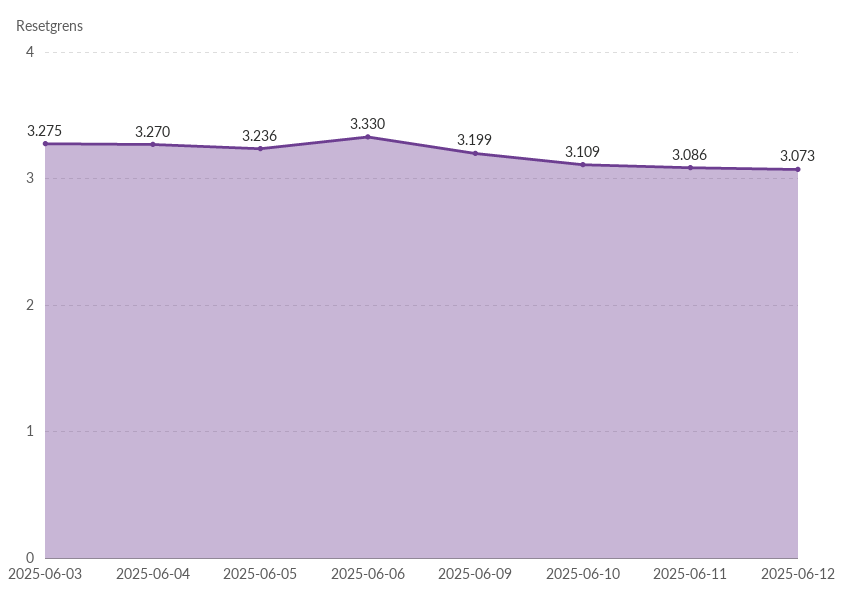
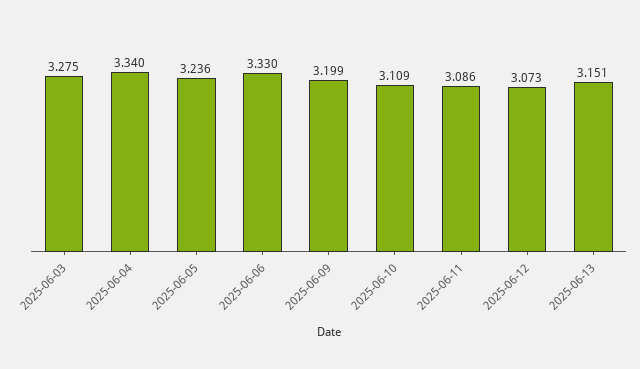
2025-06-04: 3.27 -> 3.34
2025-06-13: none -> 3.151

